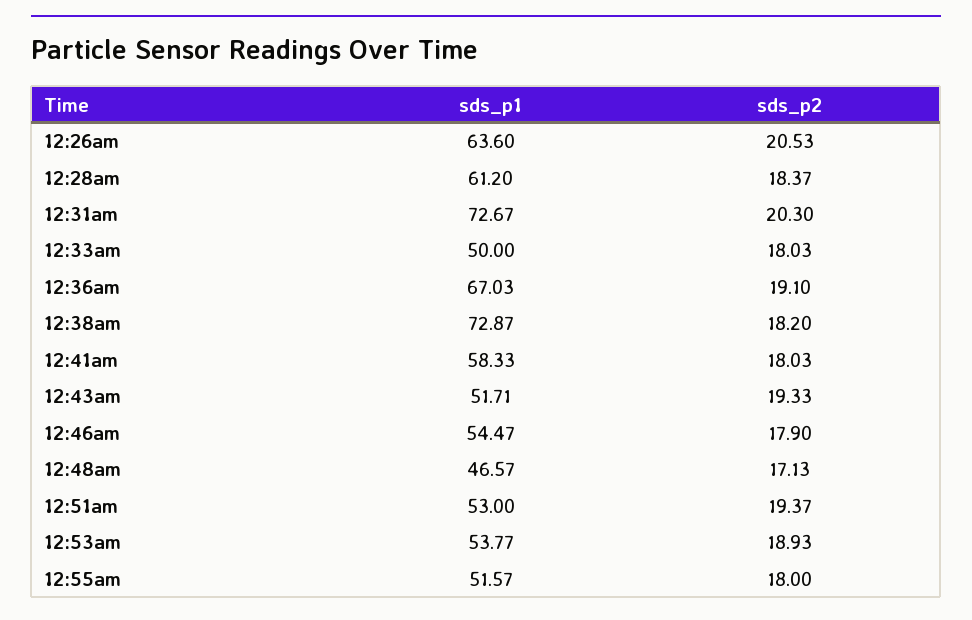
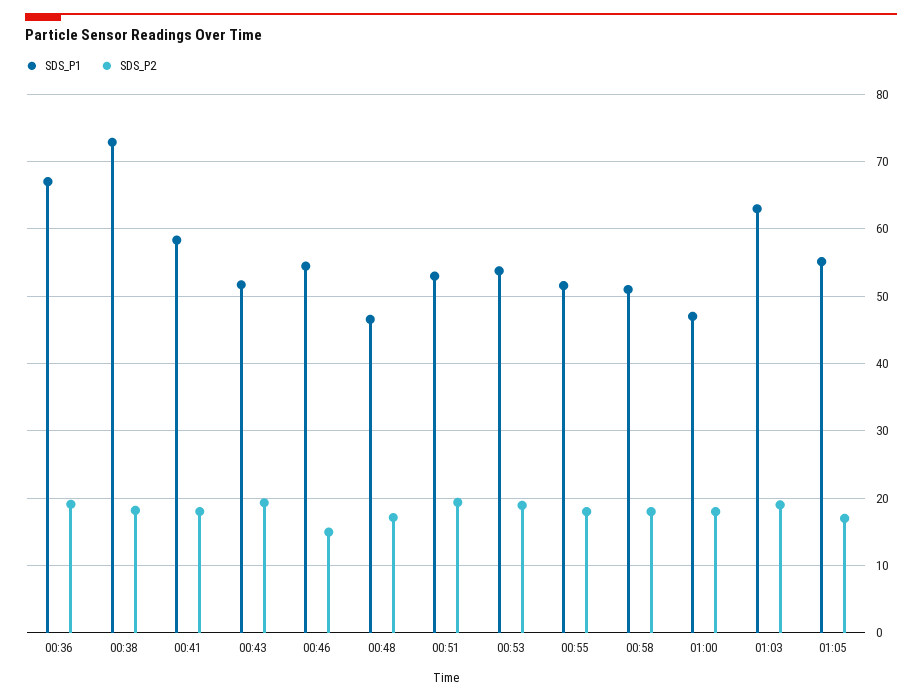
sds_p1, 12:26am: 63.6 -> none
sds_p2, 12:26am: 20.53 -> none
sds_p1, 12:28am: 61.2 -> none
sds_p2, 12:28am: 18.37 -> none
sds_p1, 12:31am: 72.67 -> none
sds_p2, 12:31am: 20.3 -> none
sds_p1, 12:33am: 50 -> none
sds_p2, 12:33am: 18.03 -> none
sds_p2, 12:46am: 17.9 -> 15
sds_p1, 00:58: none -> 51
sds_p2, 00:58: none -> 18
sds_p1, 01:00: none -> 47
sds_p2, 01:00: none -> 18
sds_p1, 01:03: none -> 63
sds_p2, 01:03: none -> 19
sds_p1, 01:05: none -> 55
sds_p2, 01:05: none -> 17

